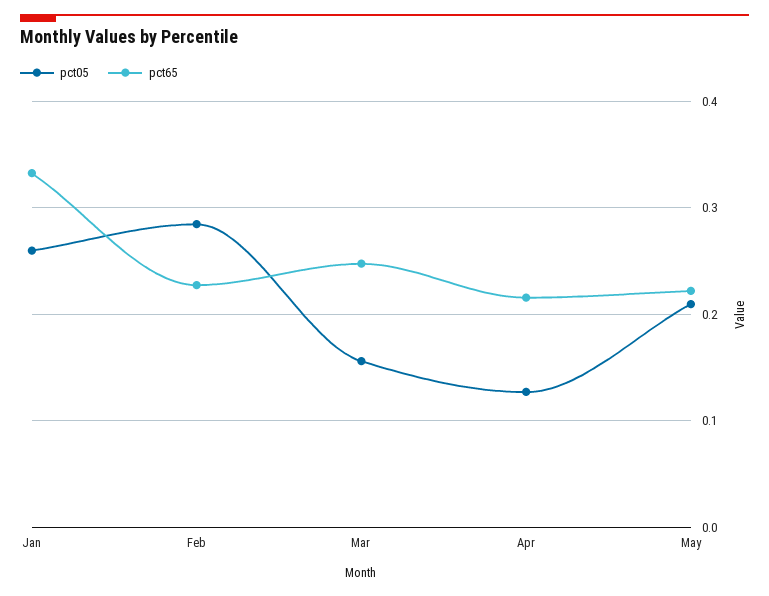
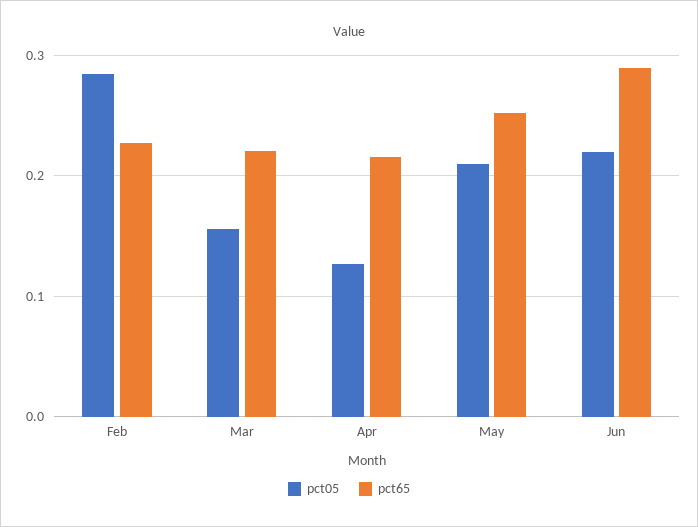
pct05, Jan: 0.26 -> none
pct65, Jan: 0.33 -> none
pct65, Mar: 0.25 -> 0.22
pct65, May: 0.22 -> 0.25
pct05, Jun: none -> 0.22
pct65, Jun: none -> 0.29

